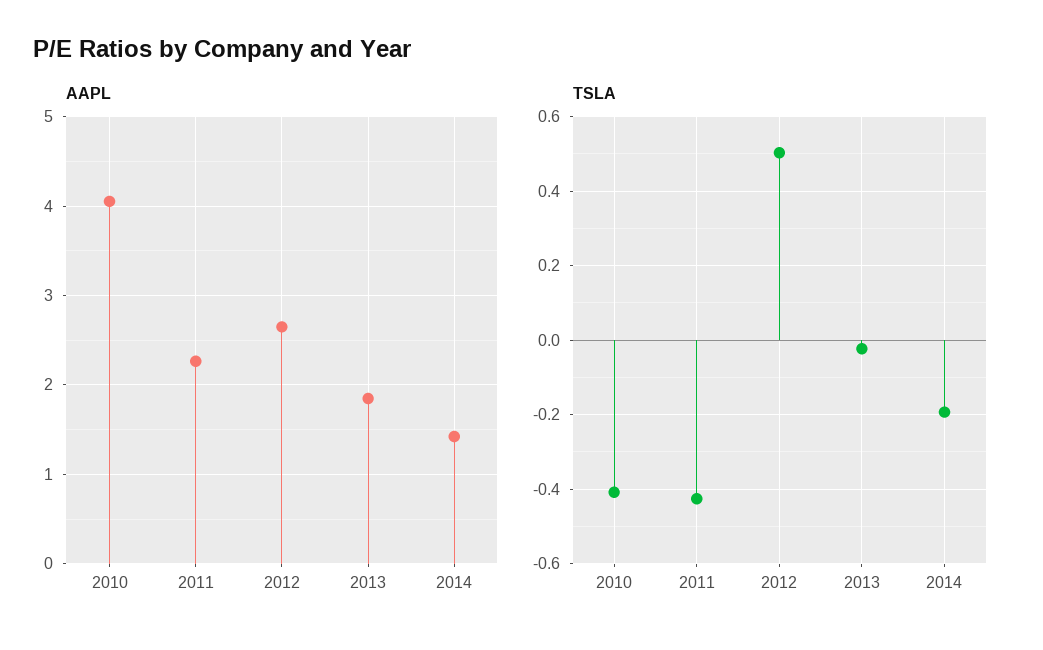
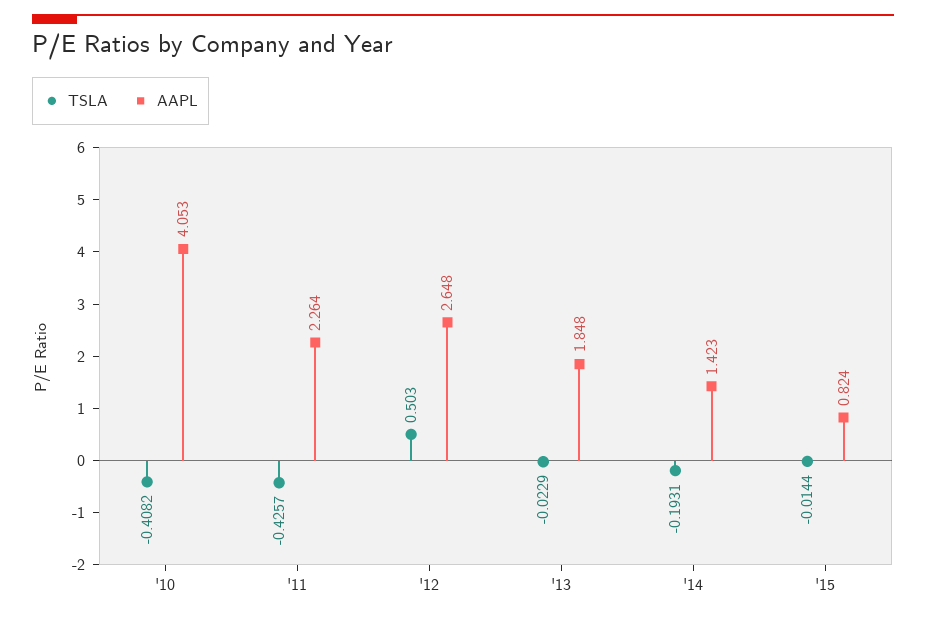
TSLA, '15: none -> -0.0144
AAPL, '15: none -> 0.824

